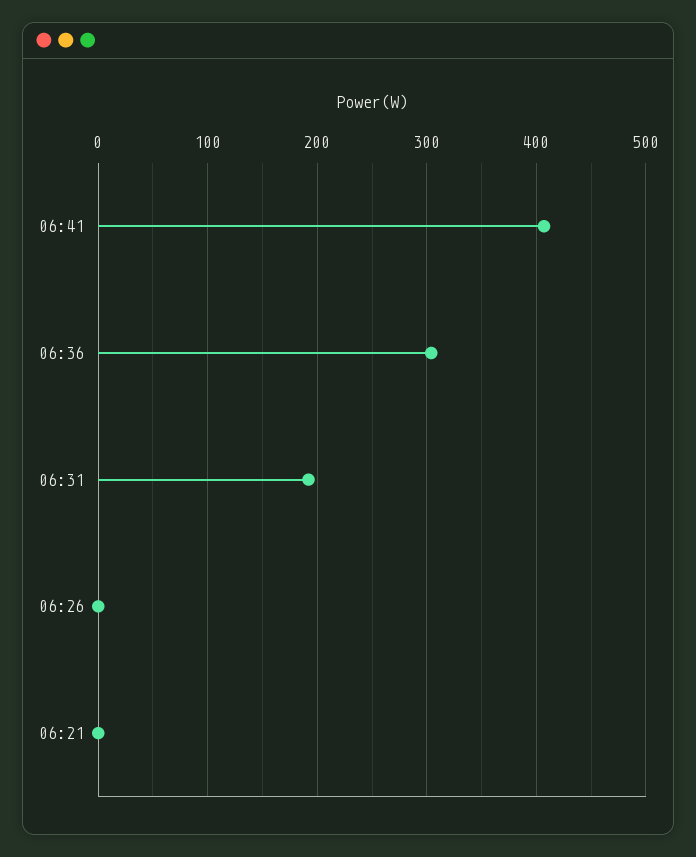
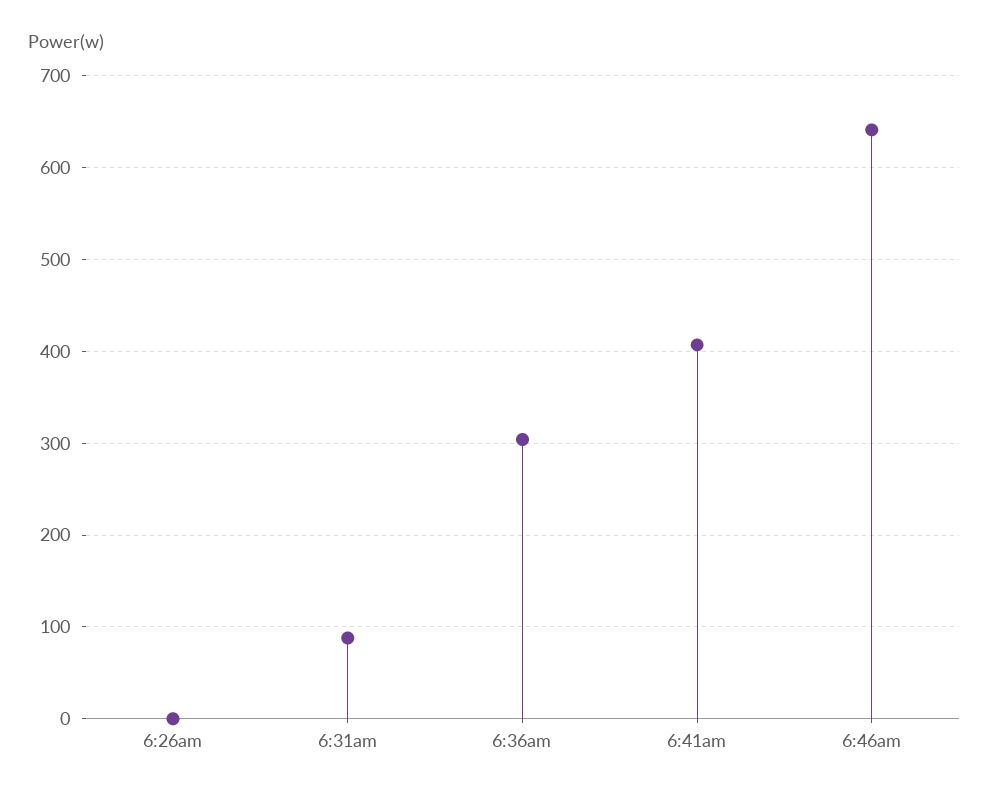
06:31: 190 -> 90
06:21: 0 -> none
6:46am: none -> 640

